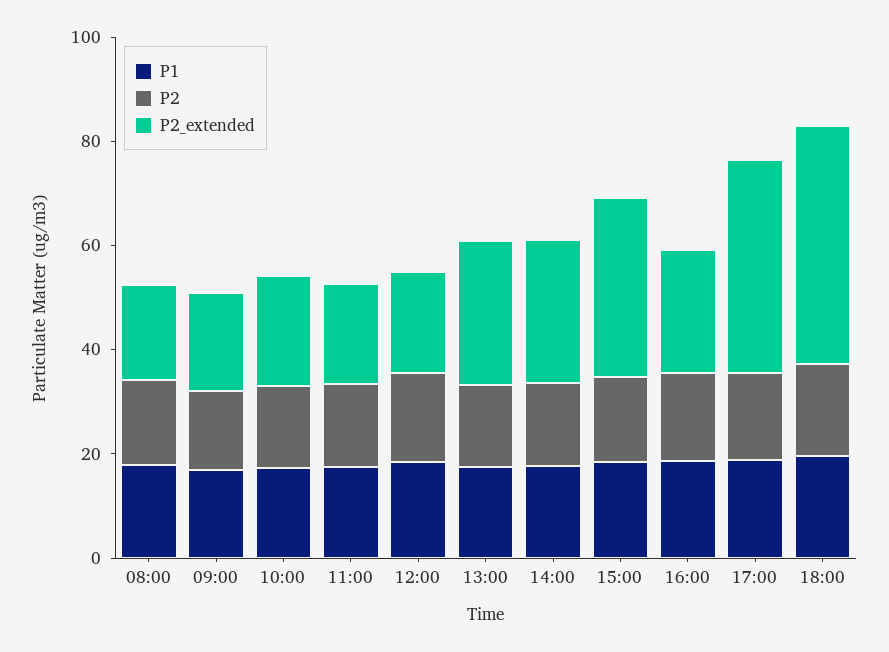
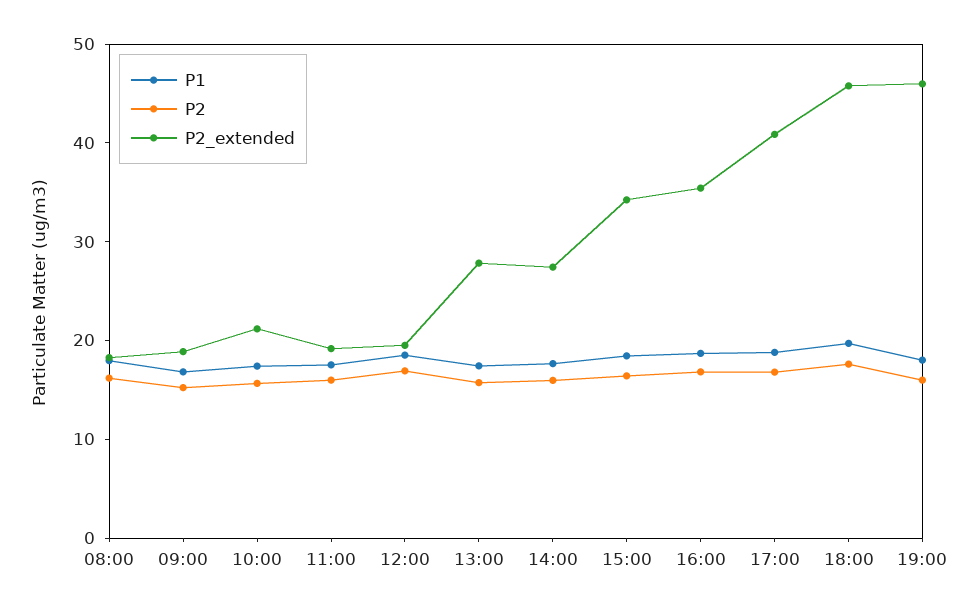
P2_extended, 16:00: 25 -> 36
P1, 19:00: none -> 18
P2, 19:00: none -> 16
P2_extended, 19:00: none -> 46

